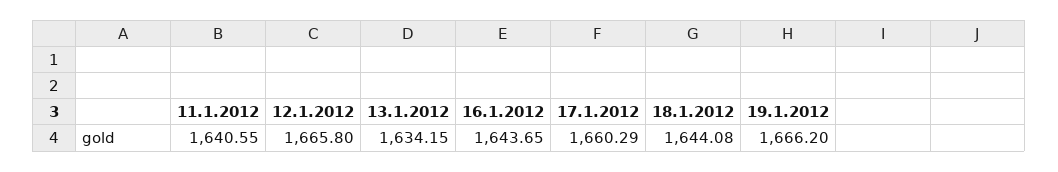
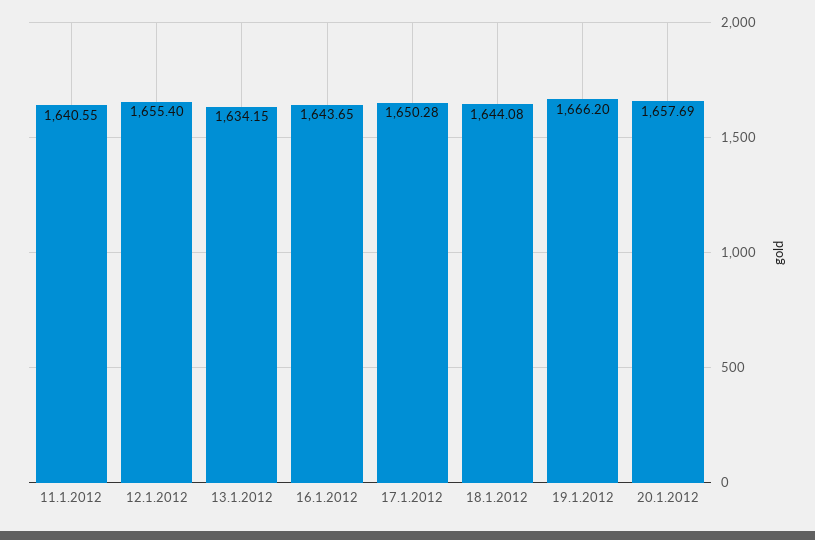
12.1.2012: 1665.8 -> 1655.4
17.1.2012: 1660.29 -> 1650.28
20.1.2012: none -> 1657.69

